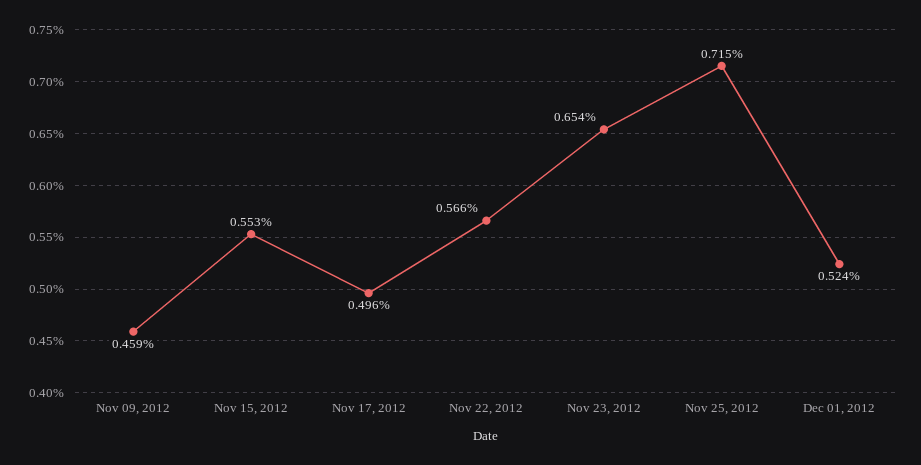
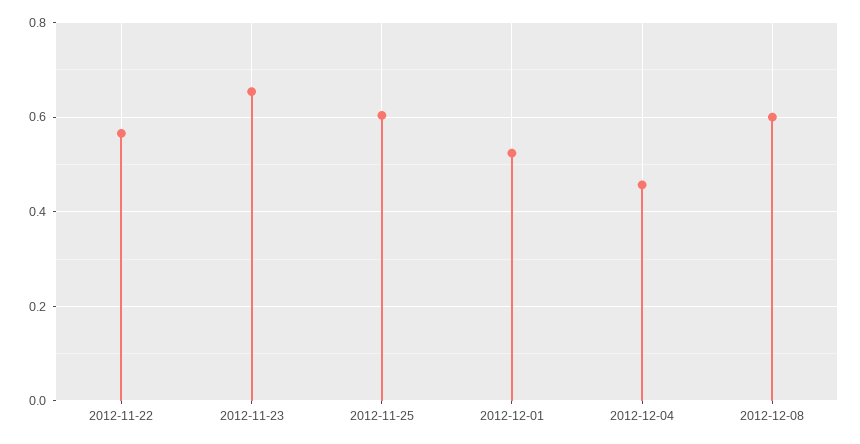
Nov 09, 2012: 0.459 -> none
Nov 15, 2012: 0.553 -> none
Nov 17, 2012: 0.496 -> none
Nov 25, 2012: 0.715 -> 0.6
2012-12-04: none -> 0.46
2012-12-08: none -> 0.6

